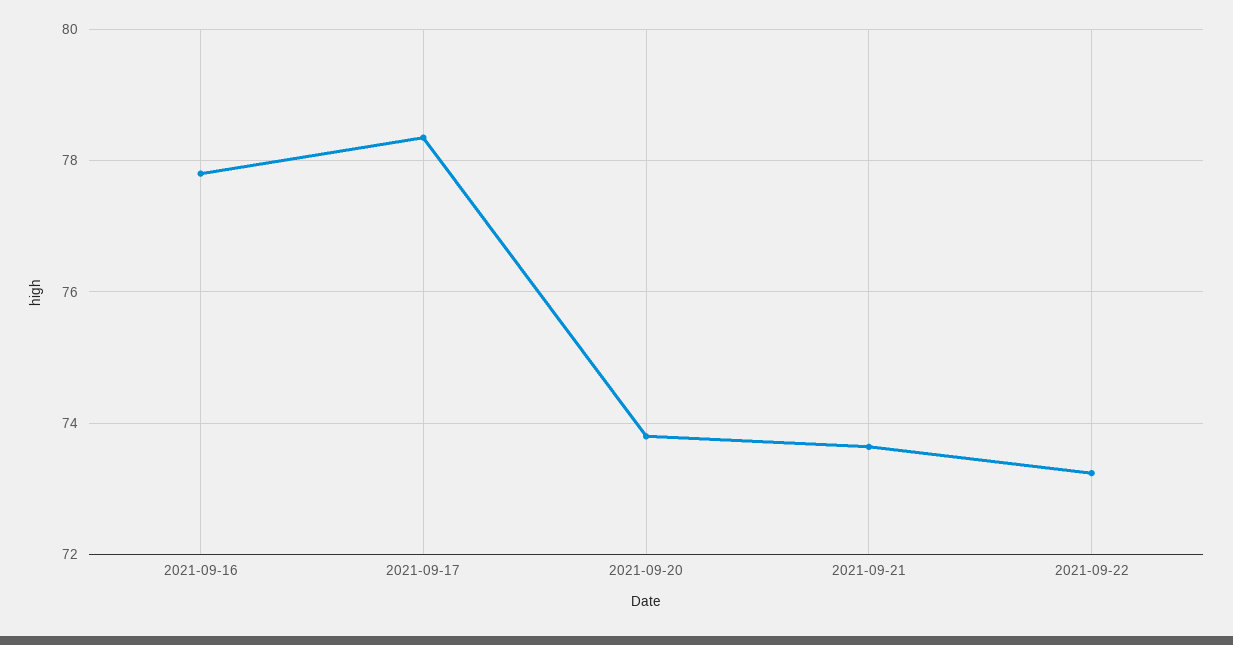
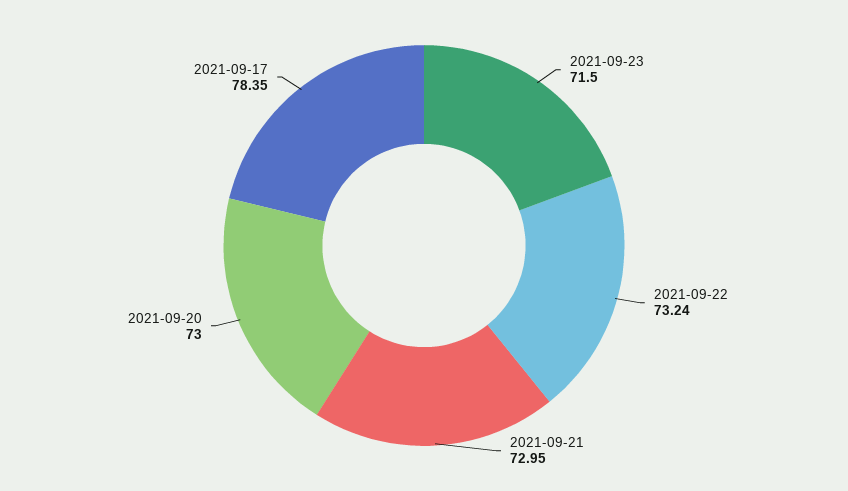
2021-09-16: 77.8 -> none
2021-09-20: 73.8 -> 73
2021-09-21: 73.6 -> 72.95
2021-09-23: none -> 71.5

